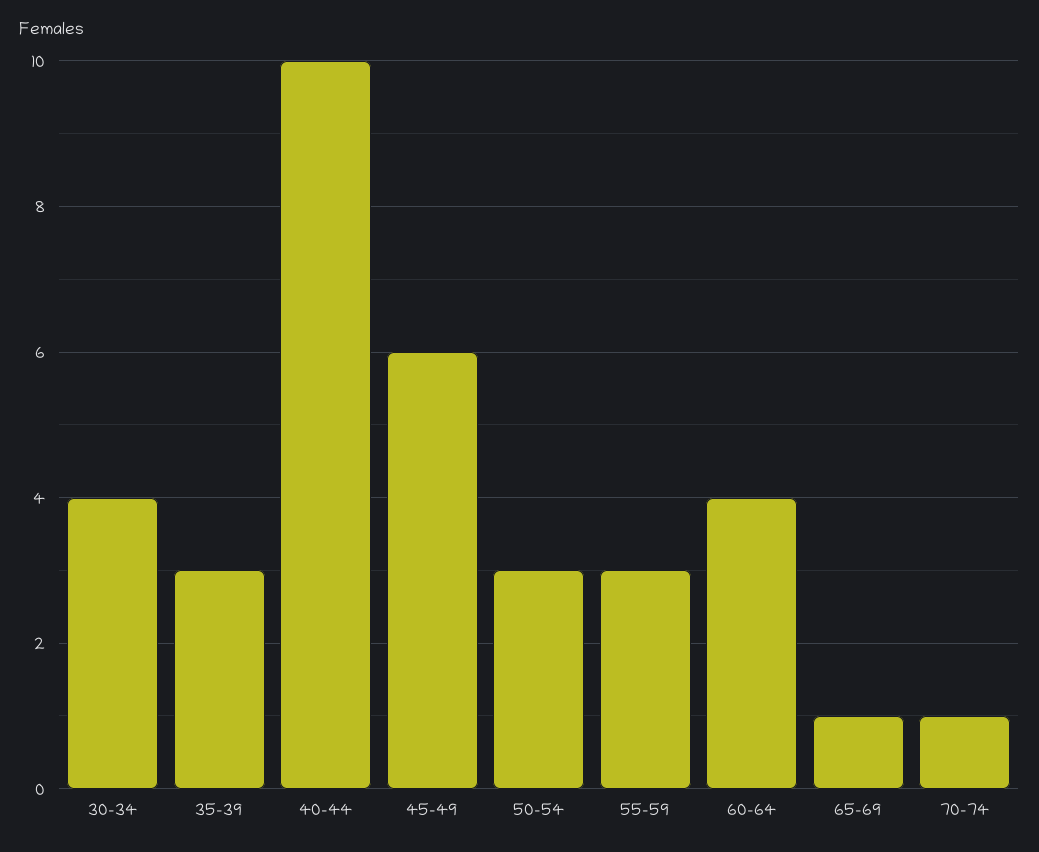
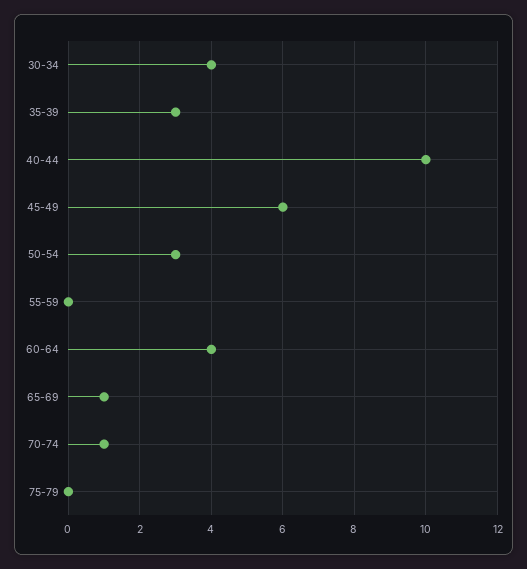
55-59: 3 -> 0
75-79: none -> 0

